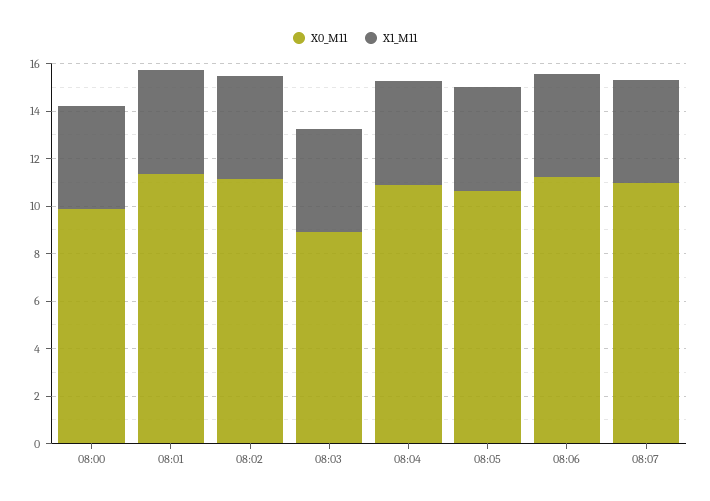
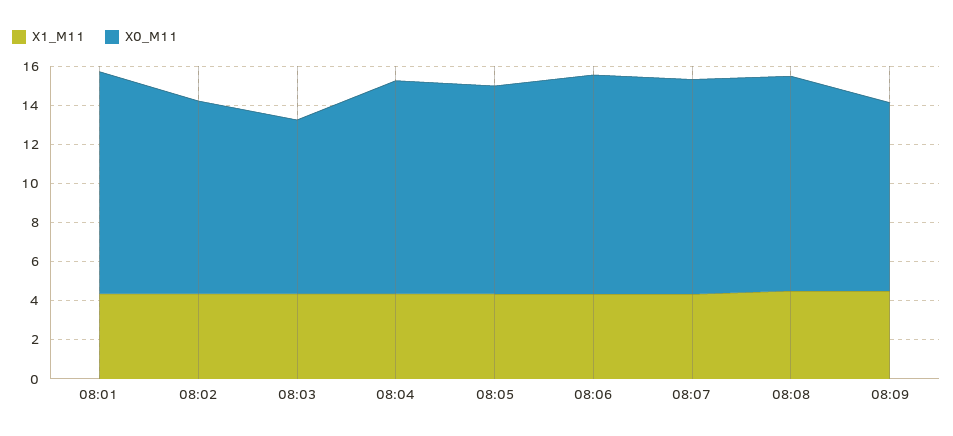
X0_M11, 08:00: 10 -> none
X1_M11, 08:00: 4.5 -> none
X0_M11, 08:02: 11 -> 10
X1_M11, 08:08: none -> 4.5
X0_M11, 08:08: none -> 11
X1_M11, 08:09: none -> 4.5
X0_M11, 08:09: none -> 9.5

